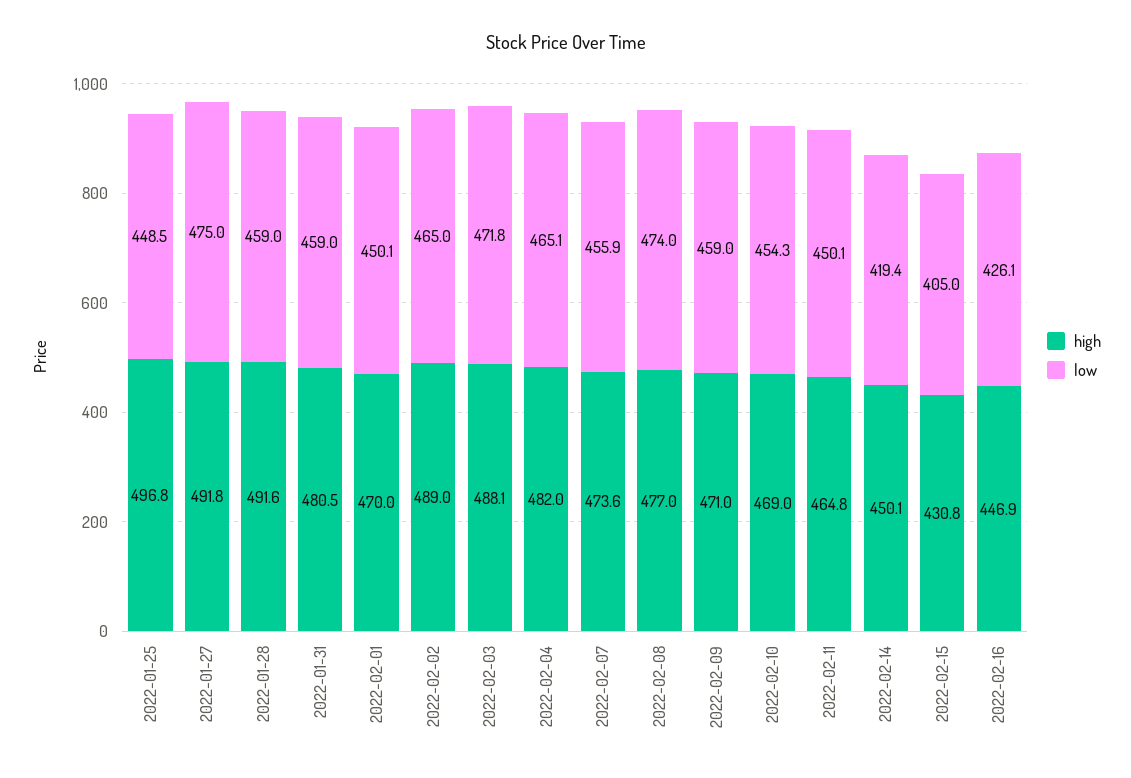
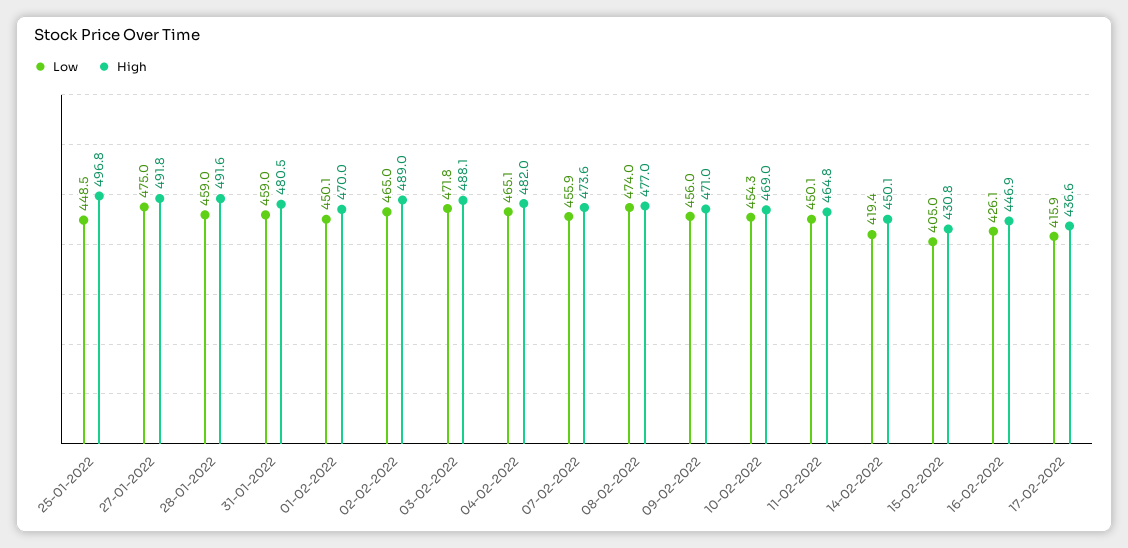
low, 2022-02-09: 459 -> 456
low, 17-02-2022: none -> 415.9
high, 17-02-2022: none -> 436.6

